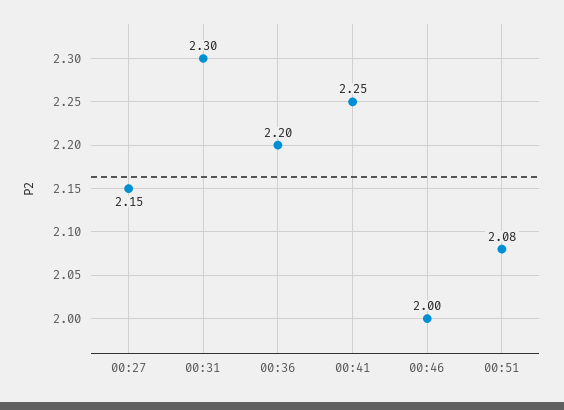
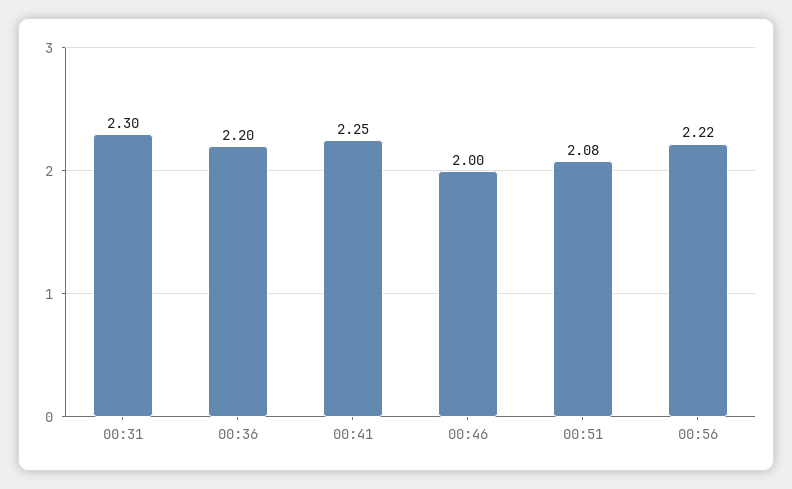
00:27: 2.15 -> none
00:56: none -> 2.22

